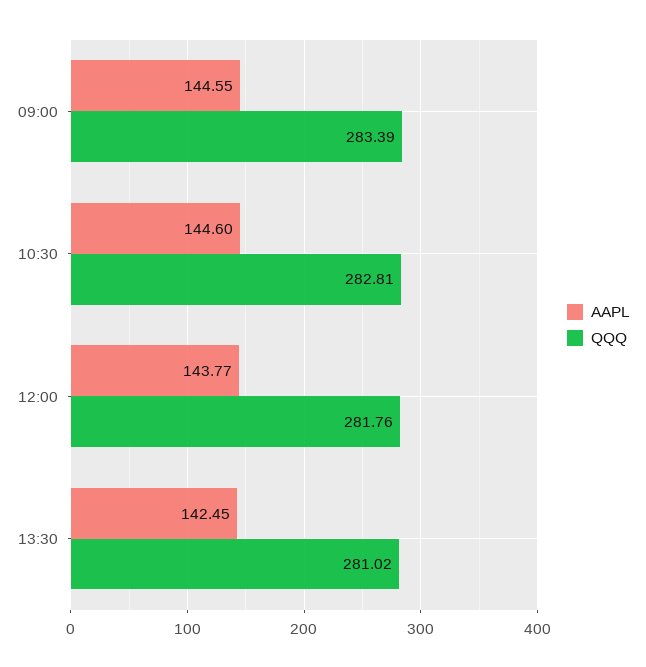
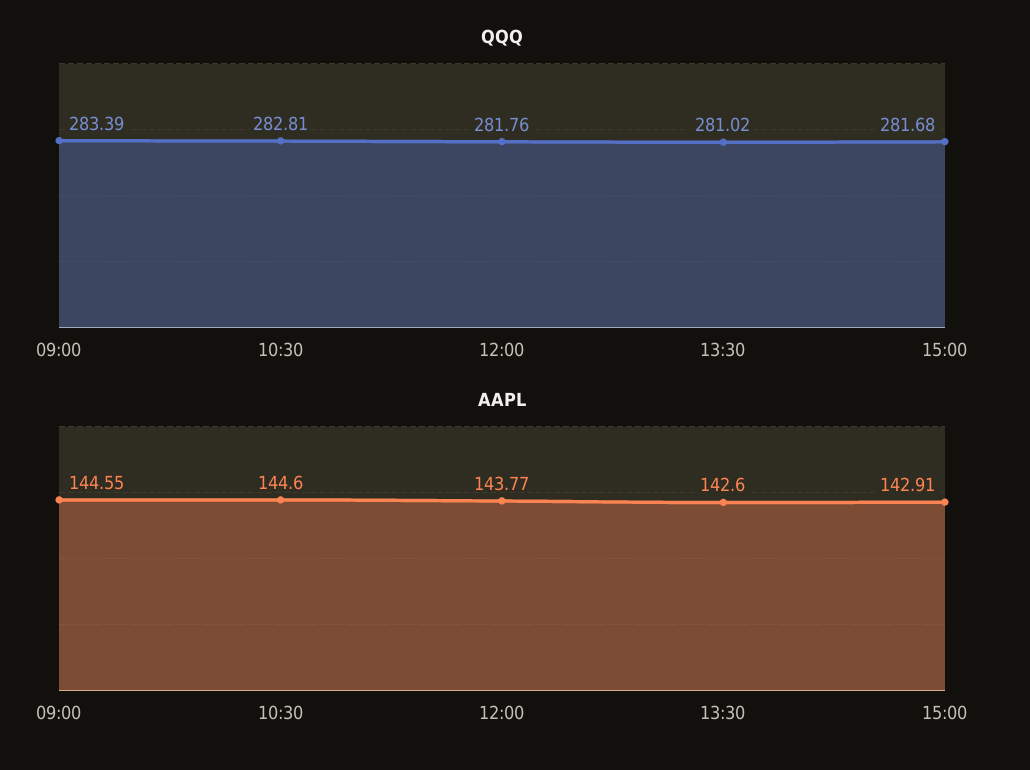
AAPL, 13:30: 142.45 -> 142.6
QQQ, 15:00: none -> 281.68
AAPL, 15:00: none -> 142.91

